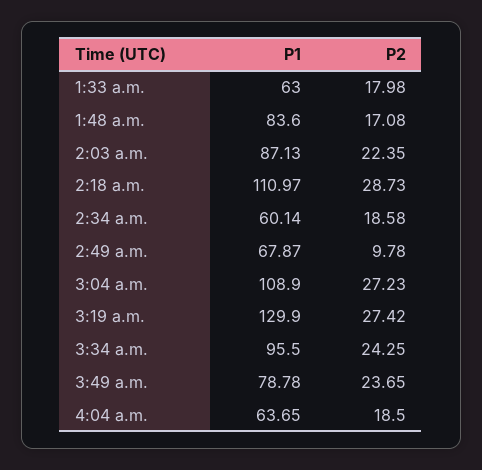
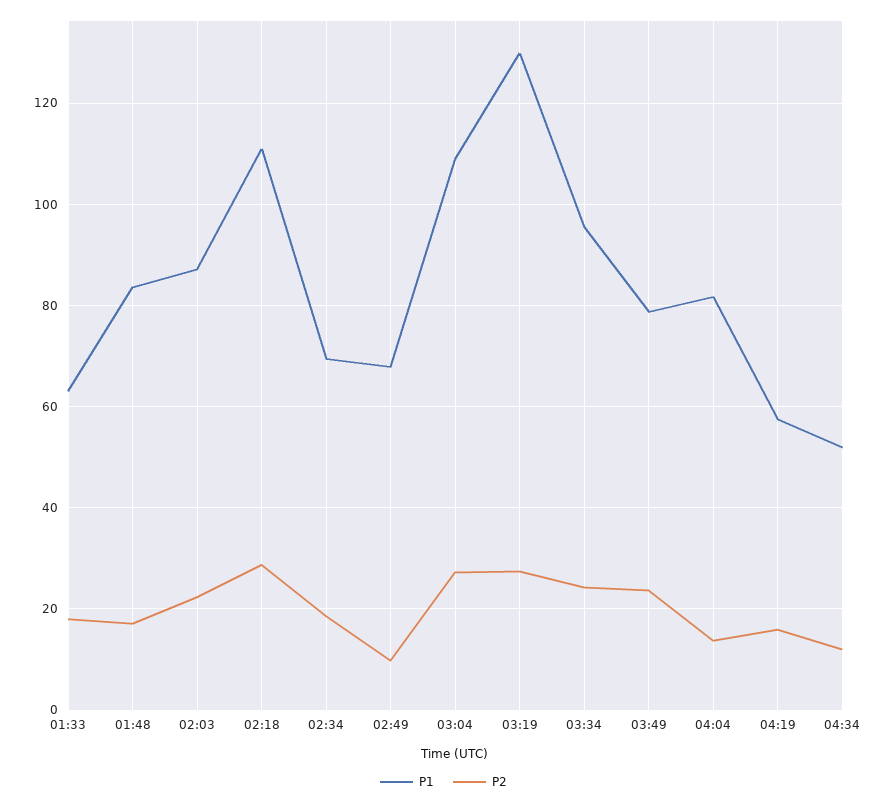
P1, 2:34 a.m.: 60.14 -> 70
P1, 4:04 a.m.: 63.65 -> 82
P2, 4:04 a.m.: 18.5 -> 14
P1, 04:19: none -> 58
P2, 04:19: none -> 16
P1, 04:34: none -> 52
P2, 04:34: none -> 12

